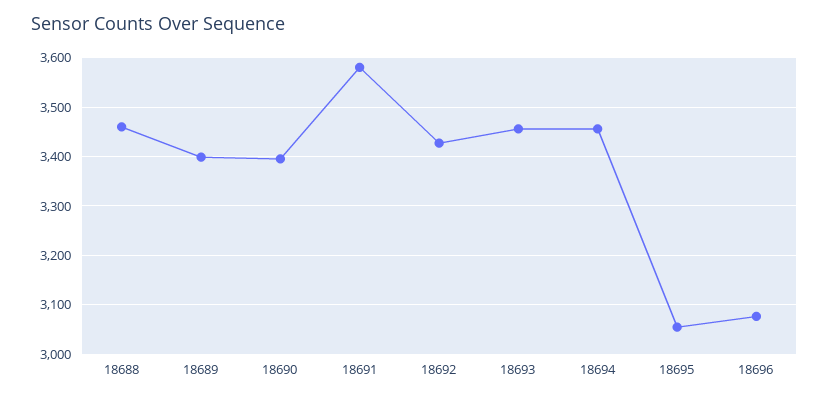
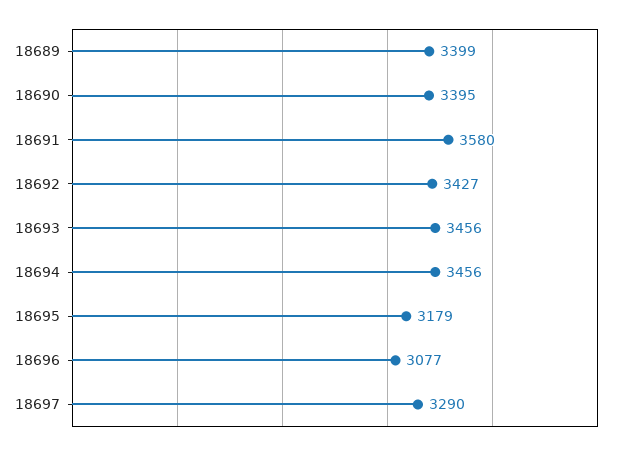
18688: 3460 -> none
18695: 3060 -> 3179
18697: none -> 3290

